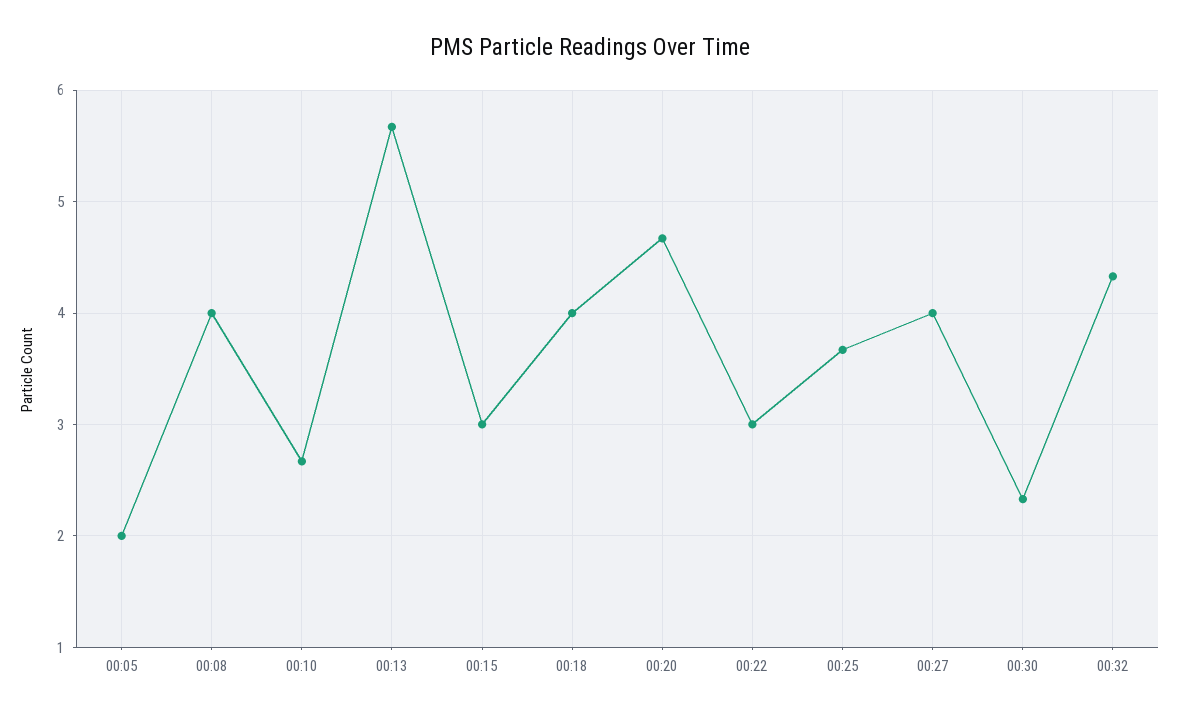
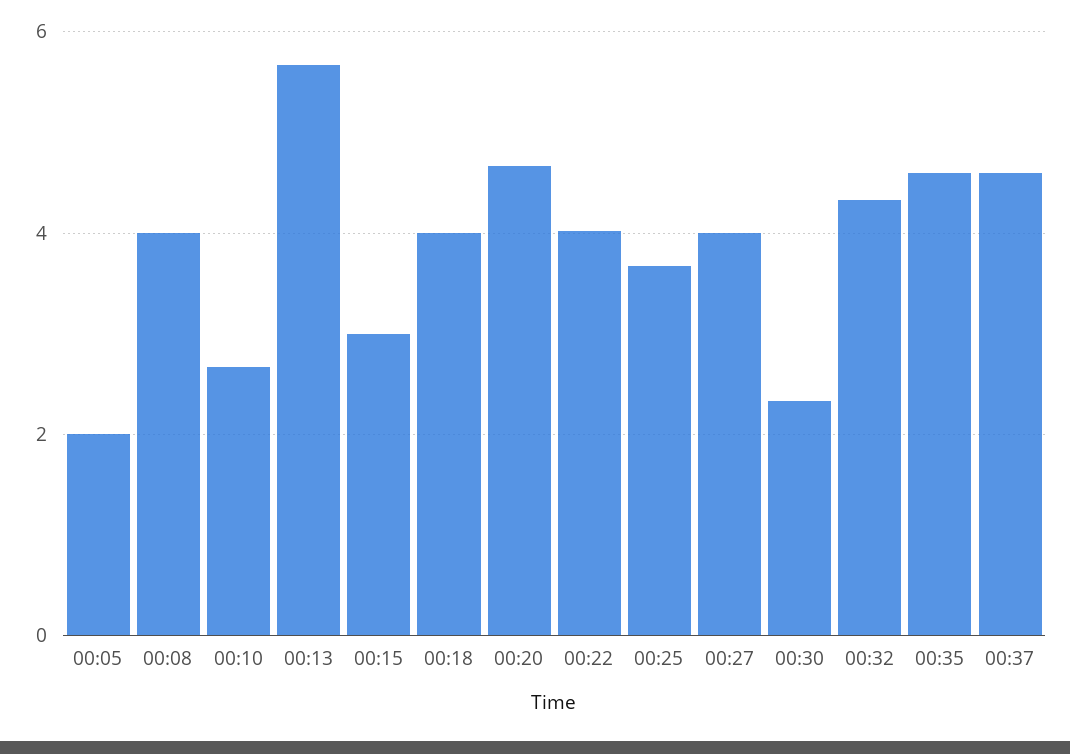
00:22: 3 -> 4
00:35: none -> 4.6
00:37: none -> 4.6

